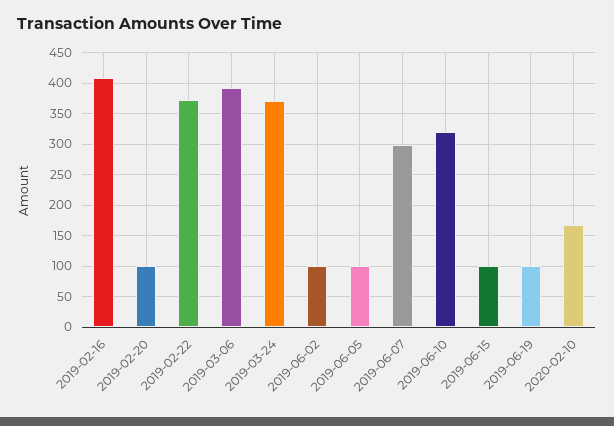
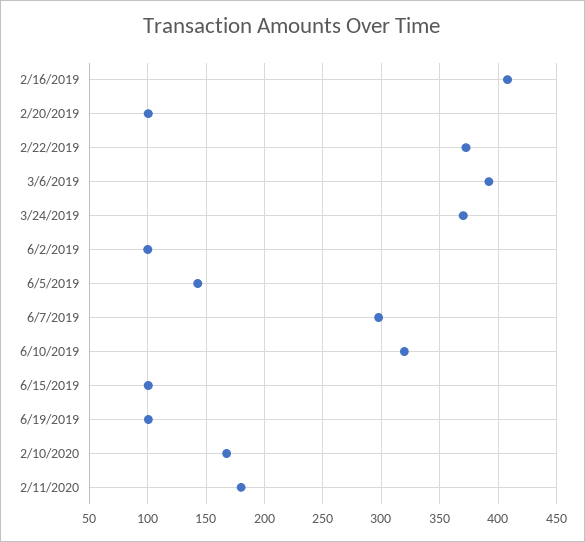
2019-06-05: 100 -> 140
2/11/2020: none -> 180

